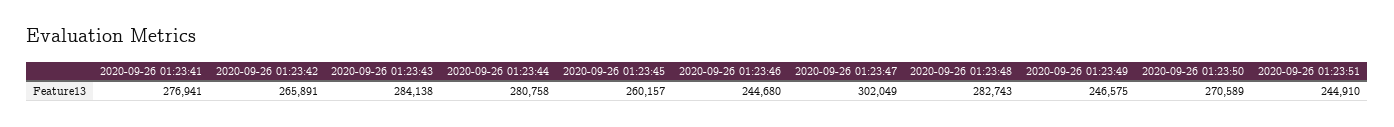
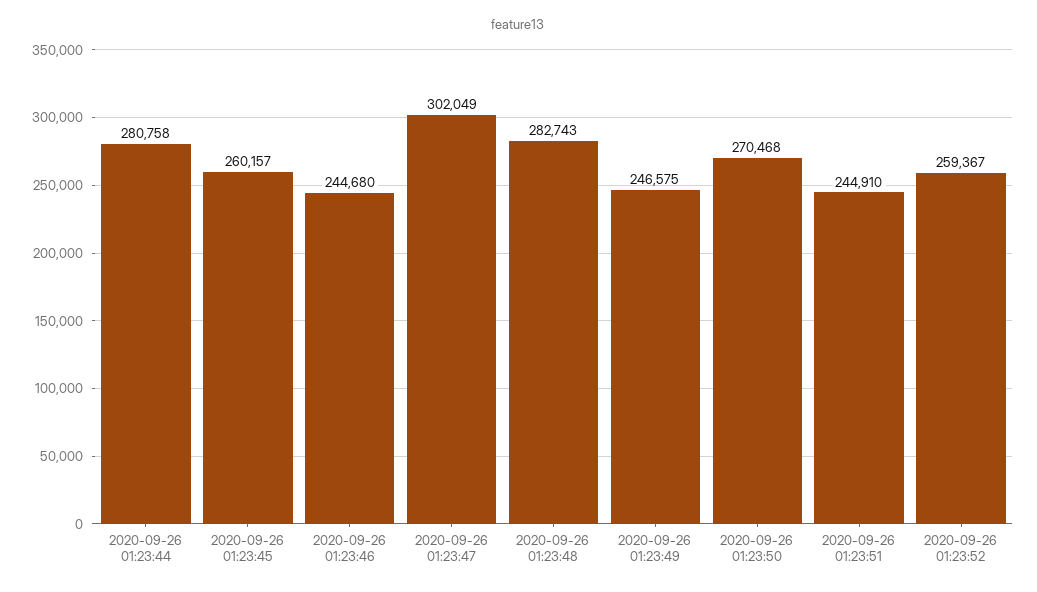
2020-09-26 01:23:41: 276941 -> none
2020-09-26 01:23:42: 265891 -> none
2020-09-26 01:23:43: 284138 -> none
2020-09-26 01:23:50: 270589 -> 270468
2020-09-26 01:23:52: none -> 259367

